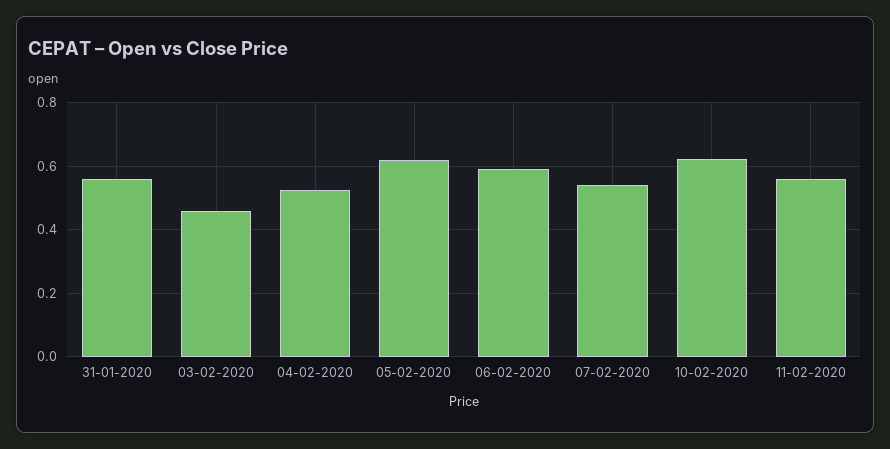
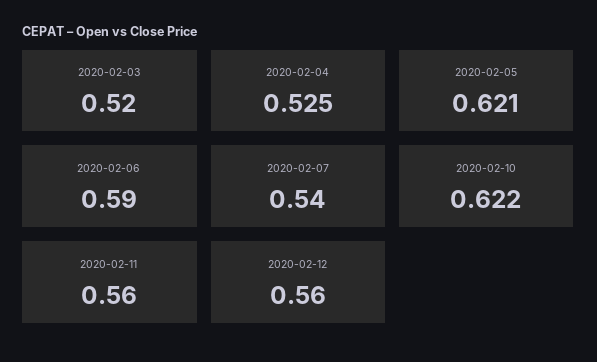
31-01-2020: 0.56 -> none
03-02-2020: 0.46 -> 0.52
2020-02-12: none -> 0.56

